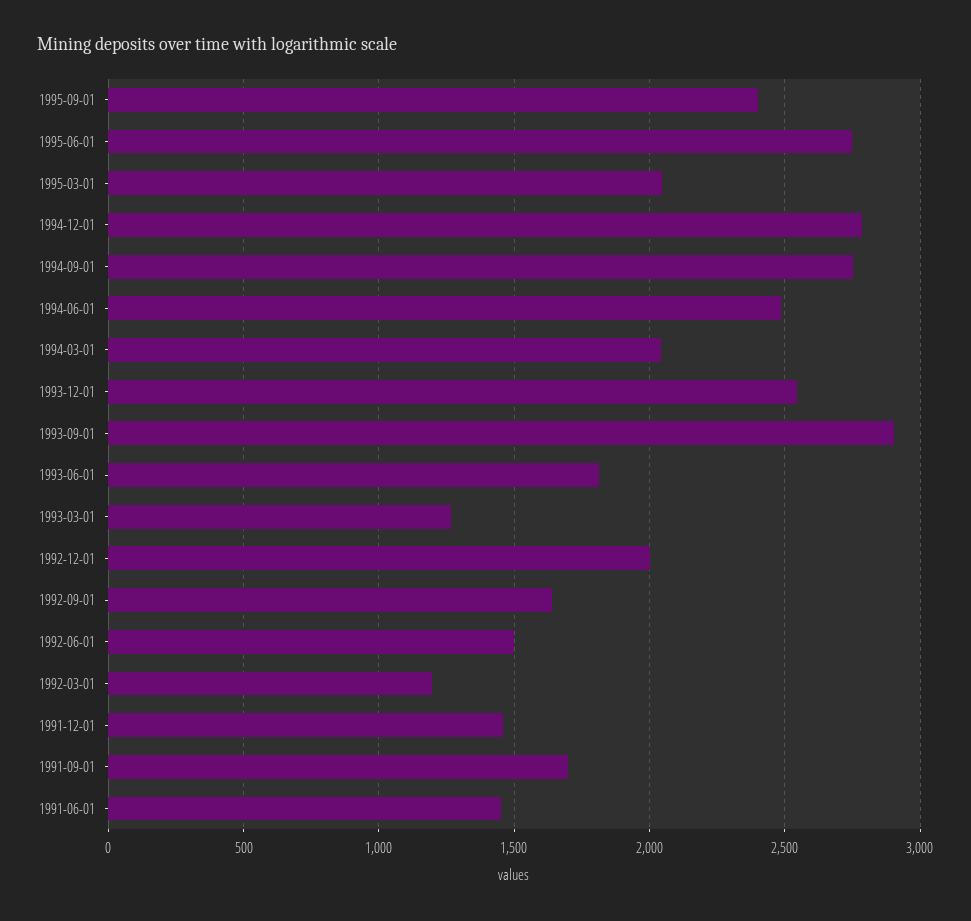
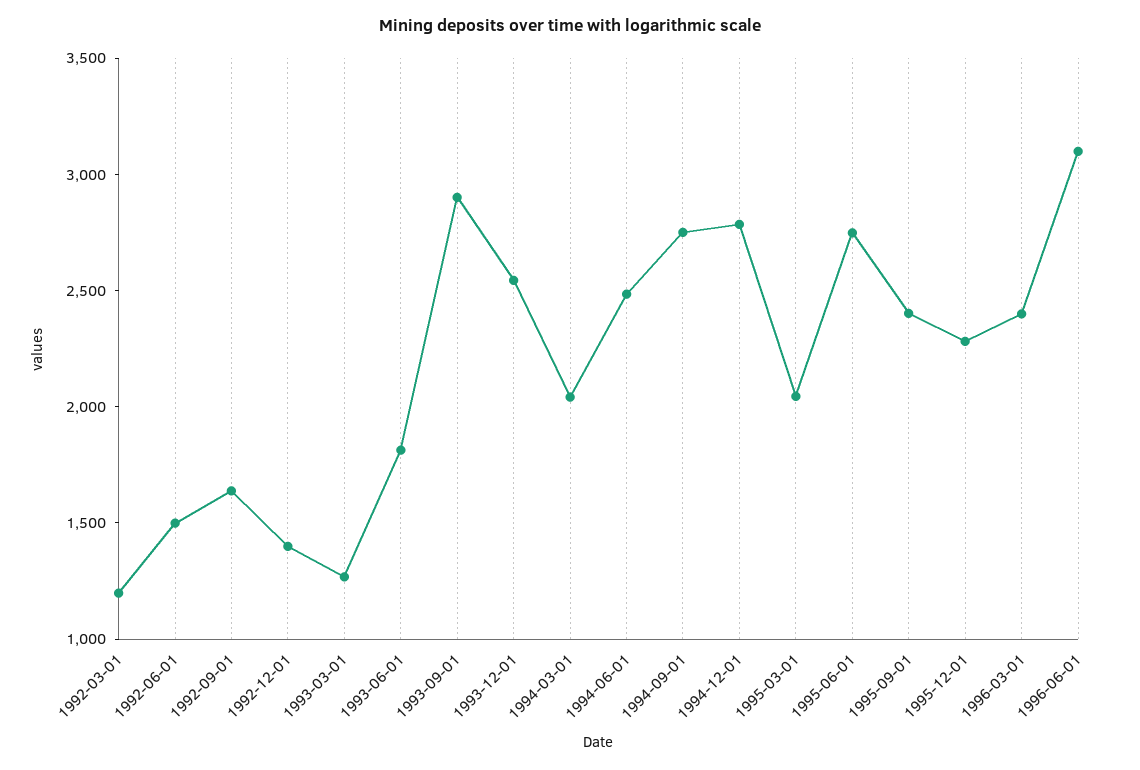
1992-12-01: 2000 -> 1400
1991-12-01: 1450 -> none
1991-09-01: 1700 -> none
1991-06-01: 1450 -> none
1995-12-01: none -> 2300
1996-03-01: none -> 2400
1996-06-01: none -> 3100

